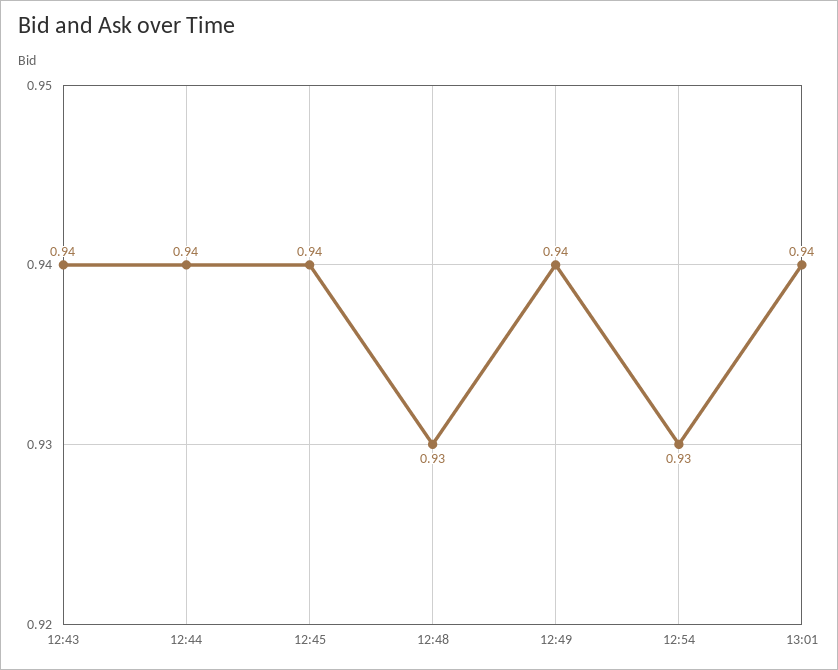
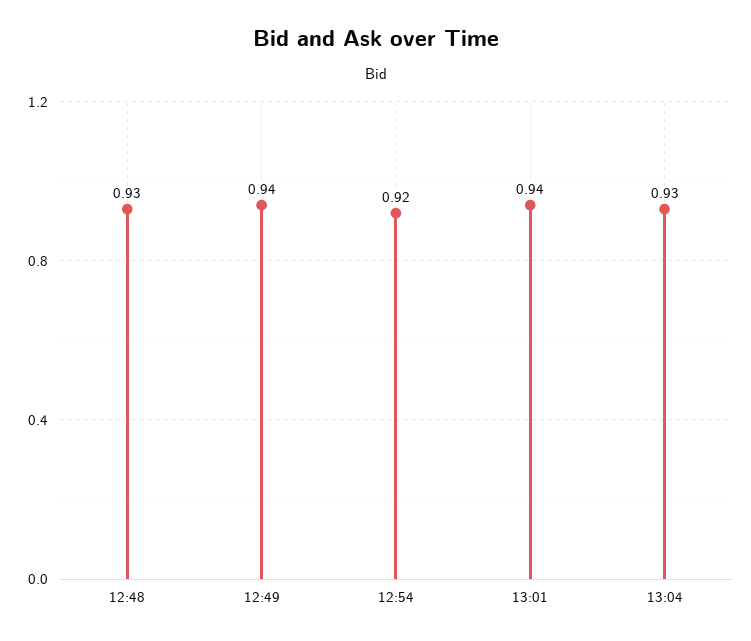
12:43: 0.94 -> none
12:44: 0.94 -> none
12:45: 0.94 -> none
12:54: 0.93 -> 0.92
13:04: none -> 0.93

